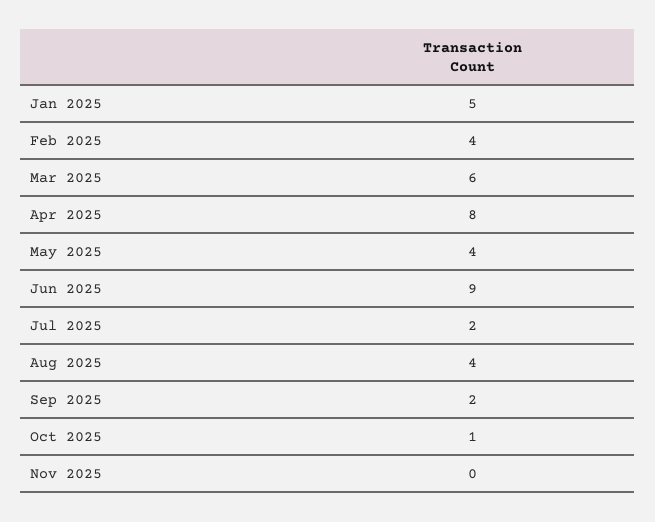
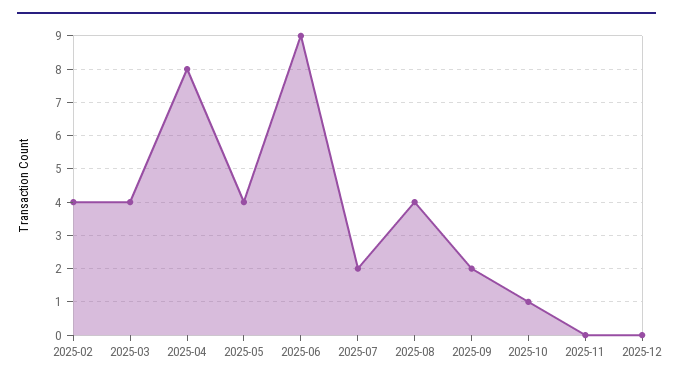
Jan 2025: 5 -> none
Mar 2025: 6 -> 4
2025-12: none -> 0

